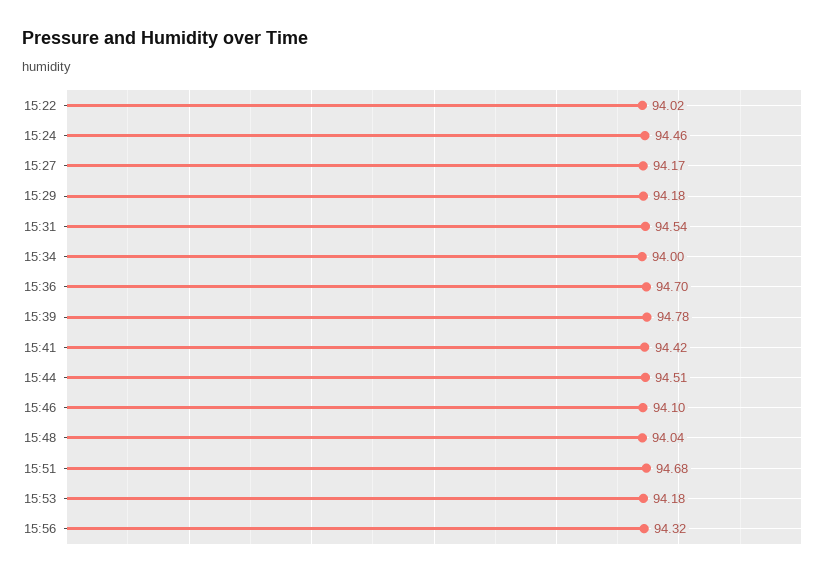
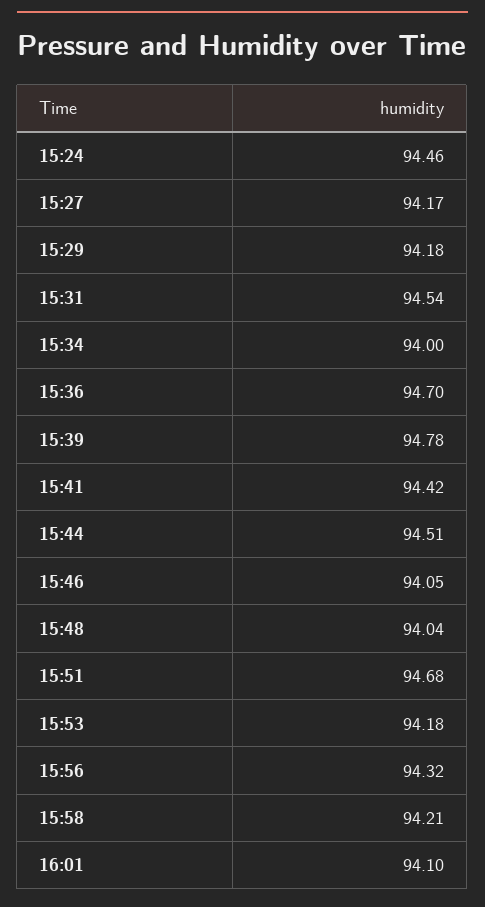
15:22: 94.02 -> none
15:46: 94.1 -> 94.05
15:58: none -> 94.21
16:01: none -> 94.1

